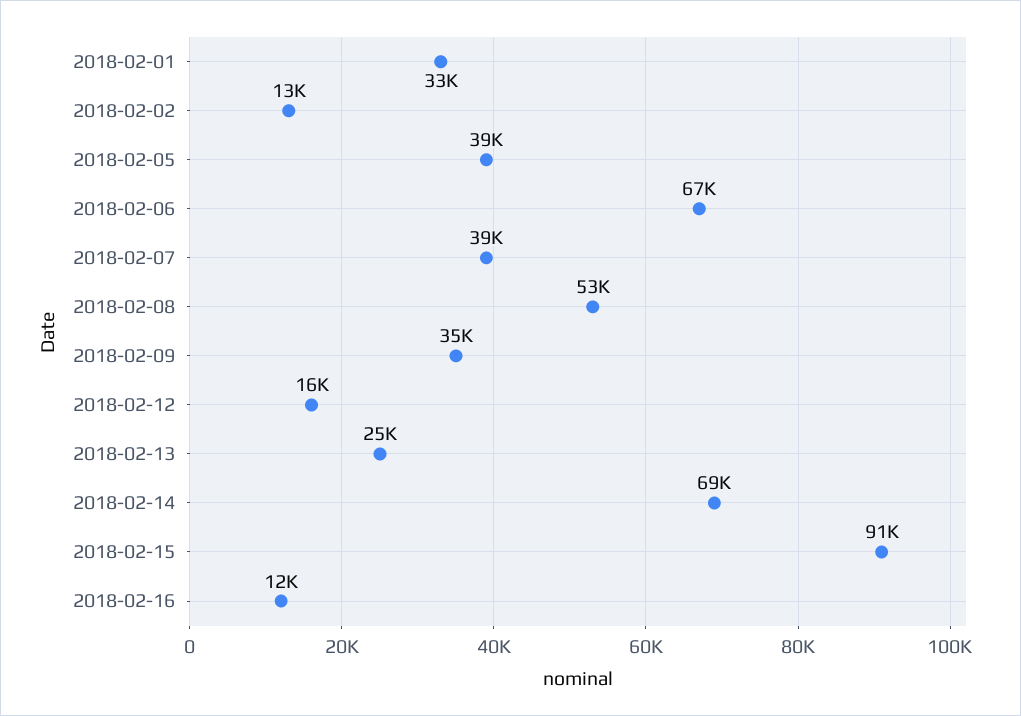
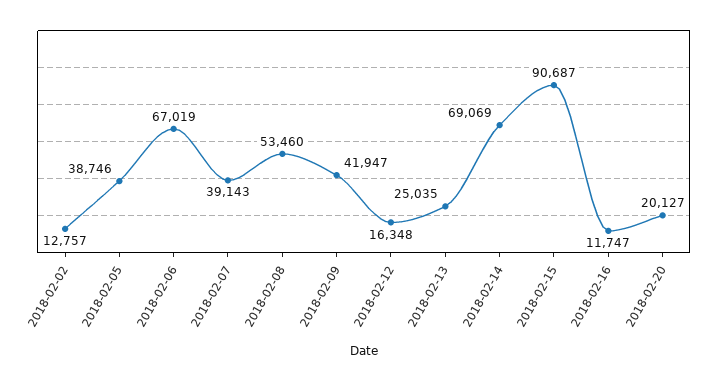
2018-02-01: 33000 -> none
2018-02-09: 35000 -> 41947
2018-02-20: none -> 20127

